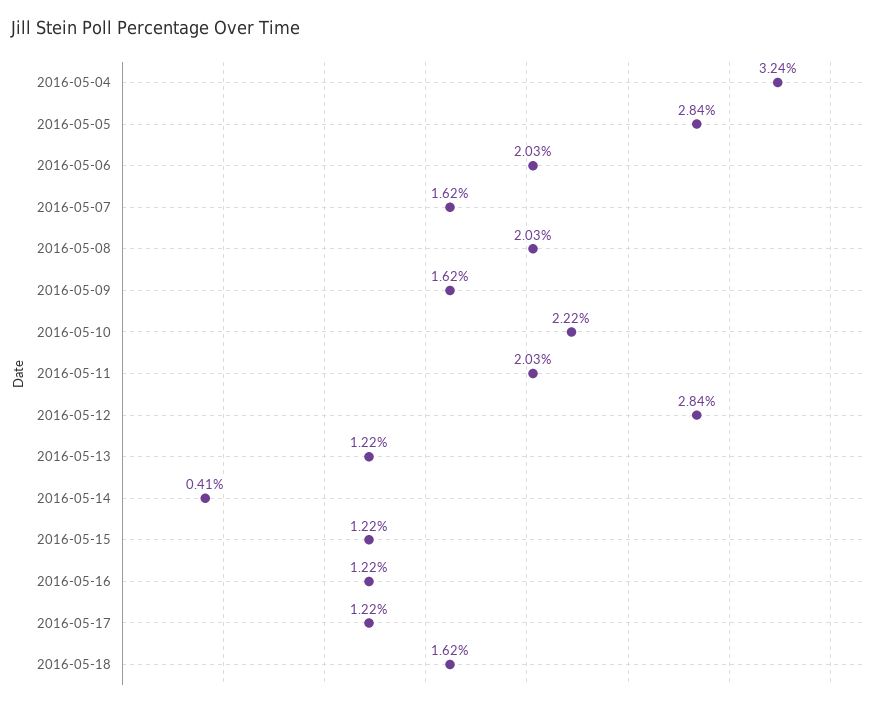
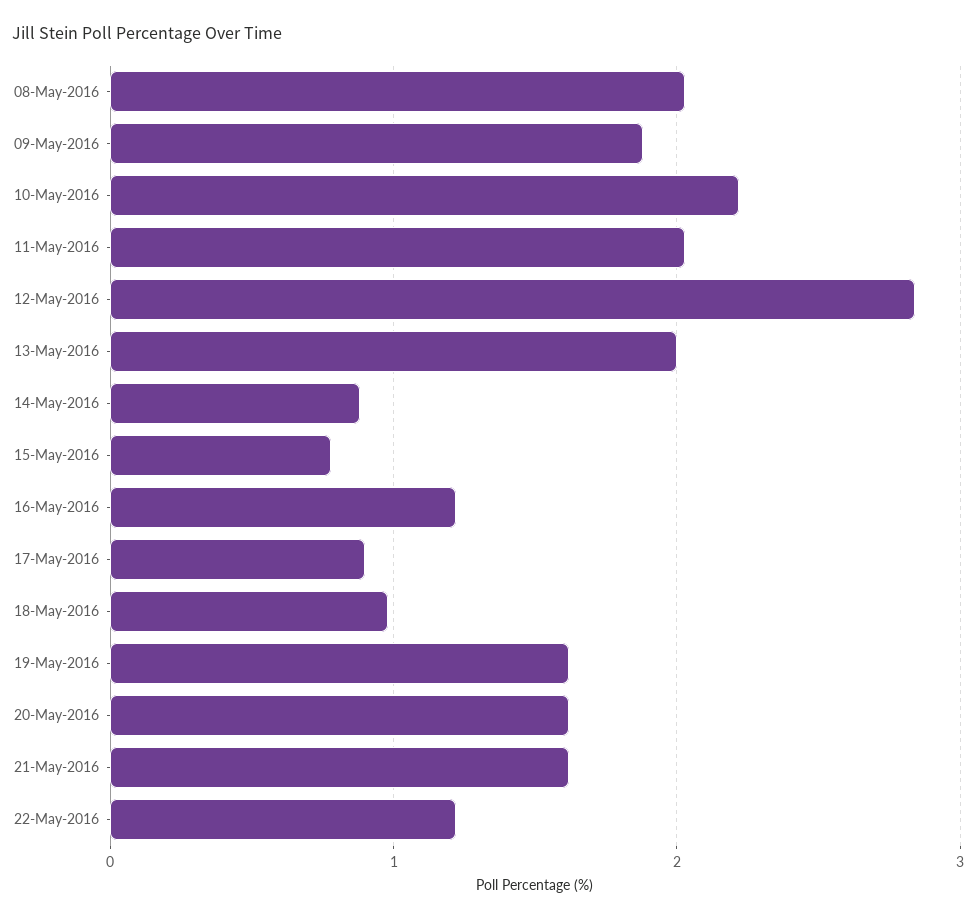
2016-05-04: 3.24 -> none
2016-05-05: 2.84 -> none
2016-05-06: 2.03 -> none
2016-05-07: 1.62 -> none
2016-05-09: 1.62 -> 1.9
2016-05-13: 1.22 -> 2
2016-05-14: 0.41 -> 0.9
2016-05-15: 1.22 -> 0.8
2016-05-17: 1.22 -> 0.9
2016-05-18: 1.62 -> 1
19-May-2016: none -> 1.6
20-May-2016: none -> 1.6
21-May-2016: none -> 1.6
22-May-2016: none -> 1.2

